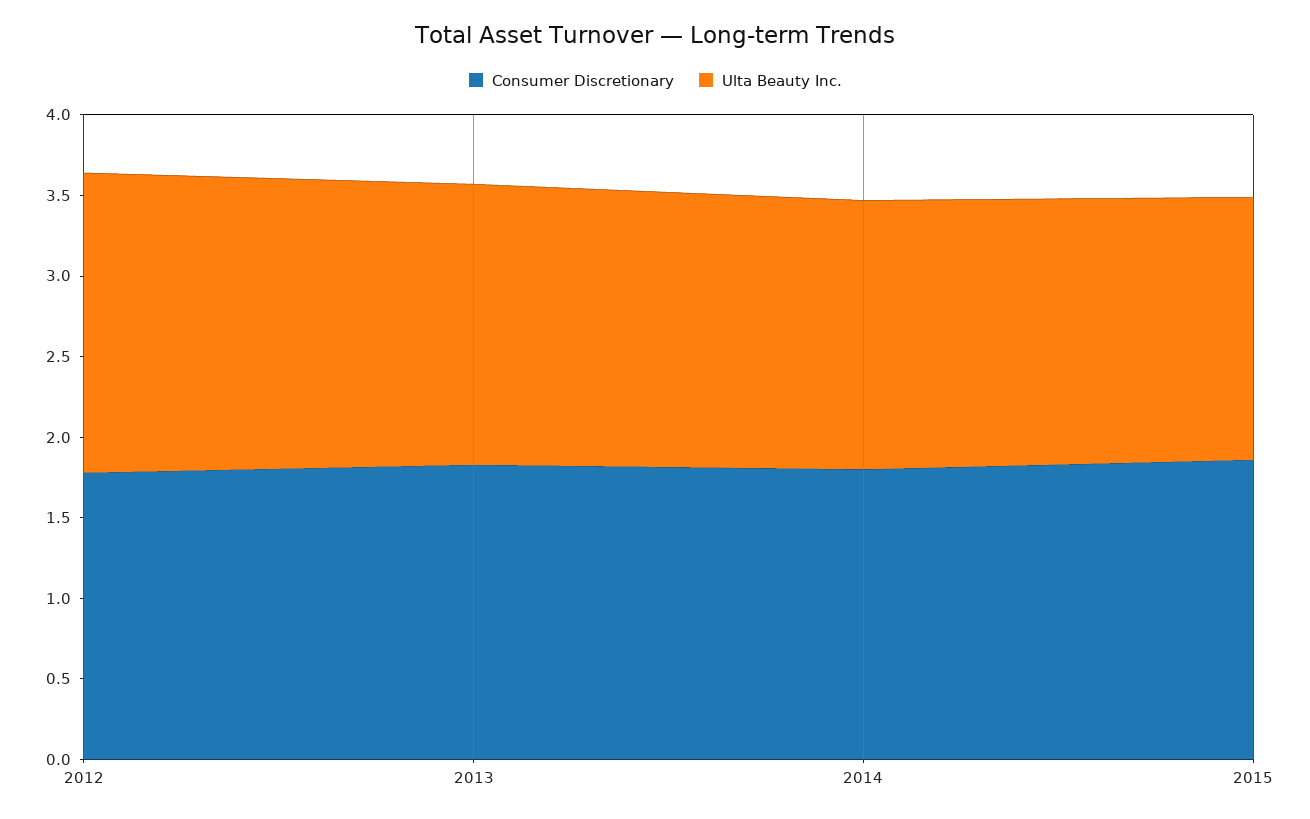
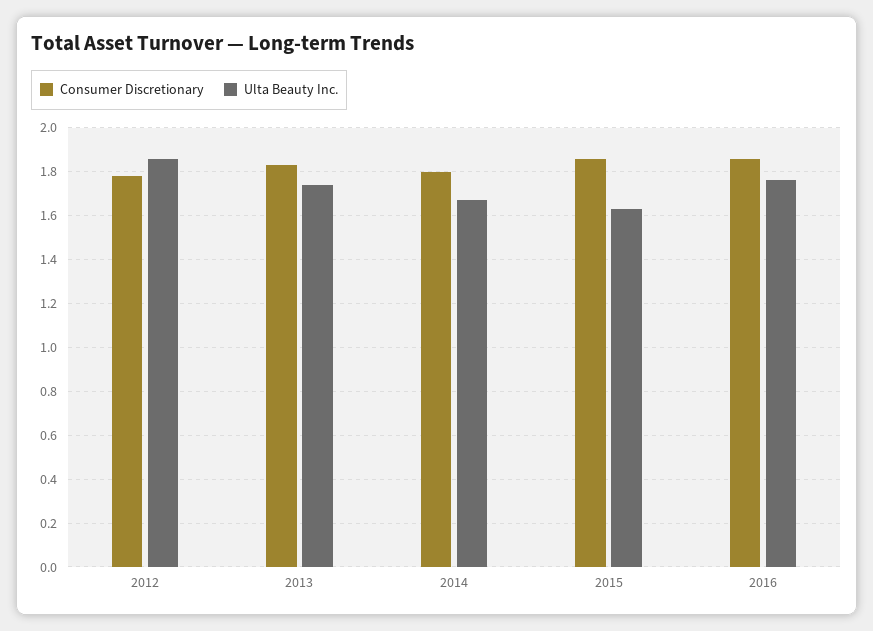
Consumer Discretionary, 2016: none -> 1.85
Ulta Beauty Inc., 2016: none -> 1.75

